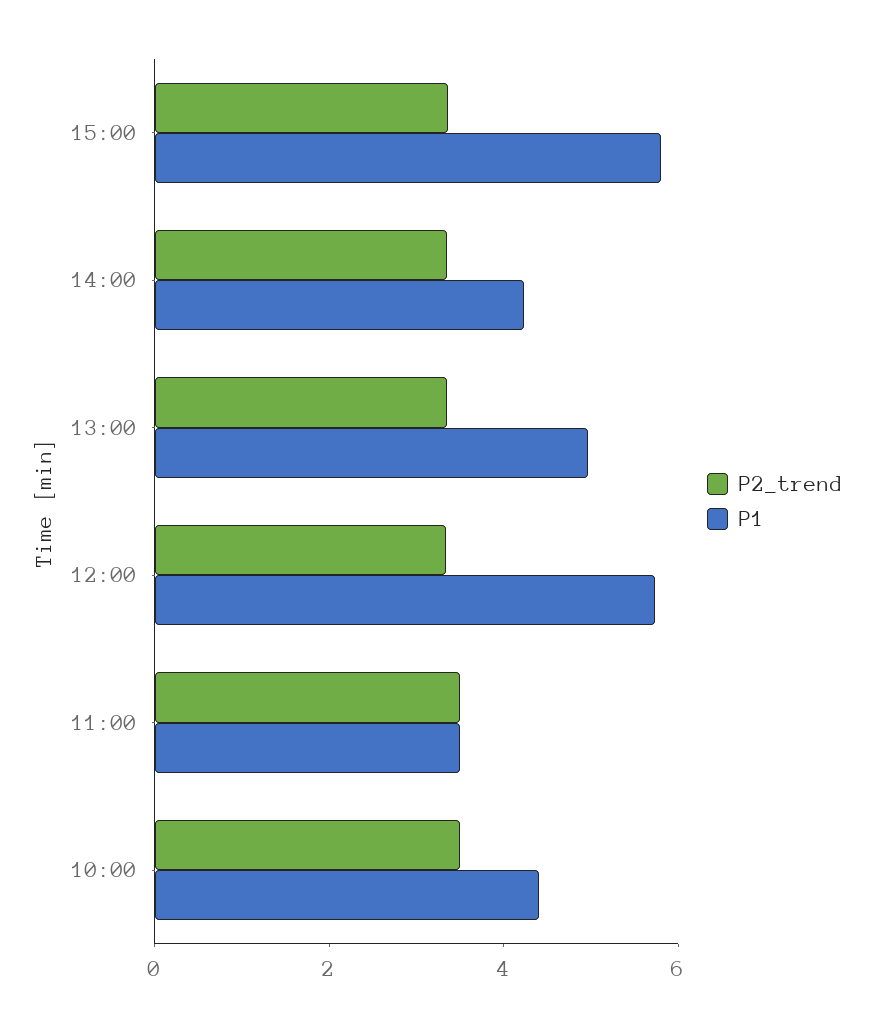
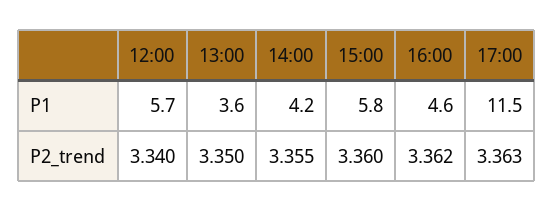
P1, 13:00: 5 -> 3.6
P2_trend, 11:00: 3.5 -> none
P1, 11:00: 3.5 -> none
P2_trend, 10:00: 3.5 -> none
P1, 10:00: 4.5 -> none
P1, 16:00: none -> 4.6
P1, 17:00: none -> 11.5
P2_trend, 16:00: none -> 3.362
P2_trend, 17:00: none -> 3.363

